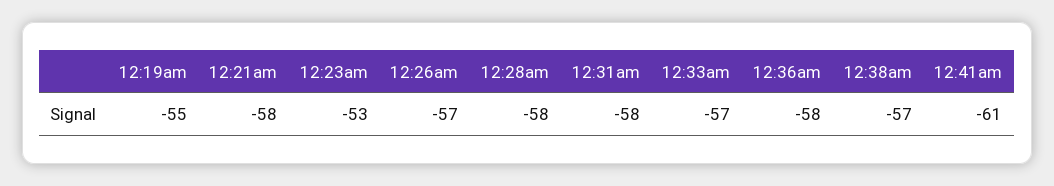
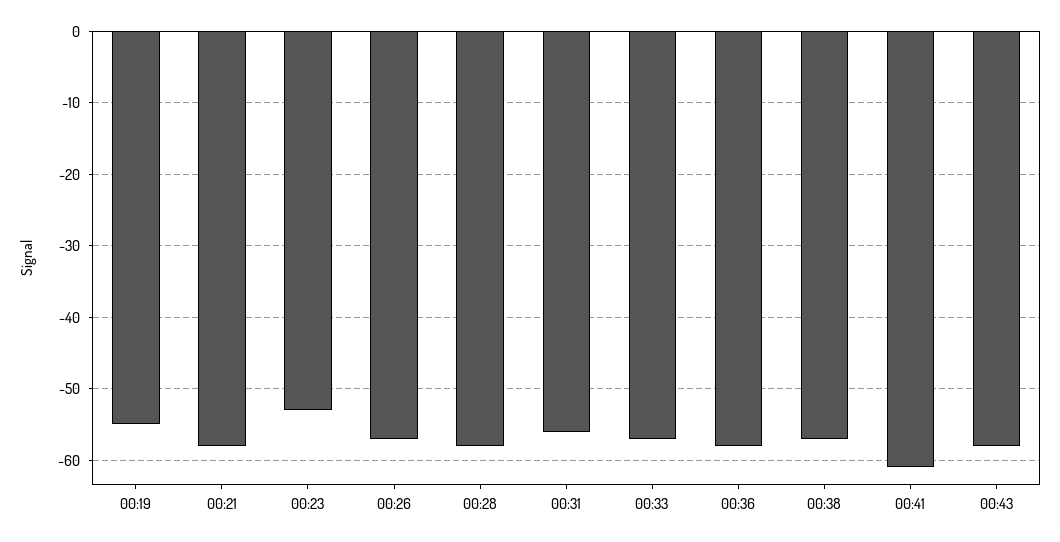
12:31am: -58 -> -56
00:43: none -> -58

